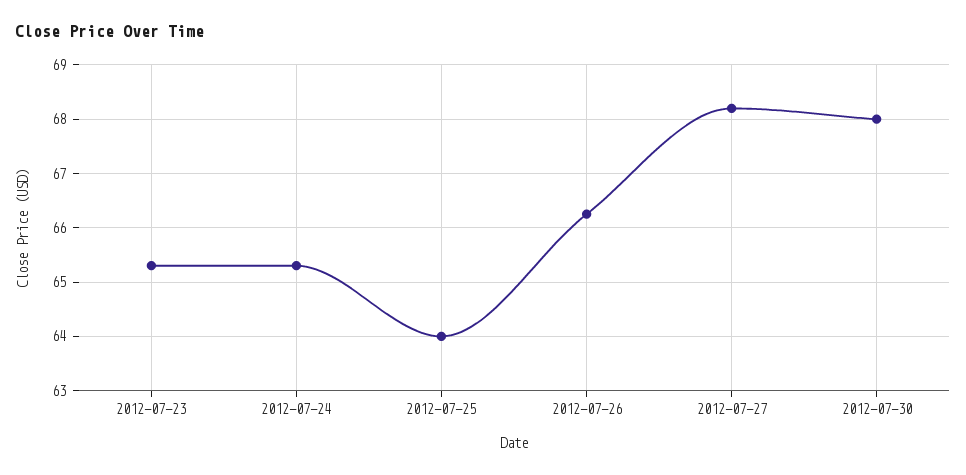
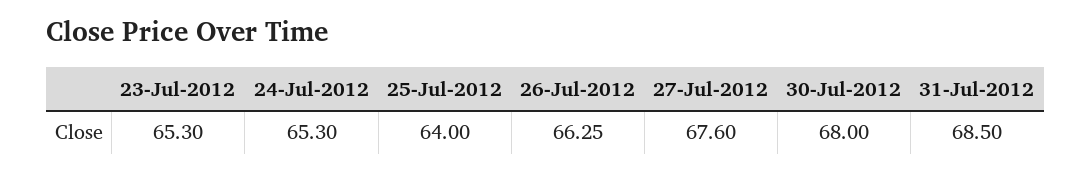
2012-07-27: 68.2 -> 67.6
31-Jul-2012: none -> 68.5

